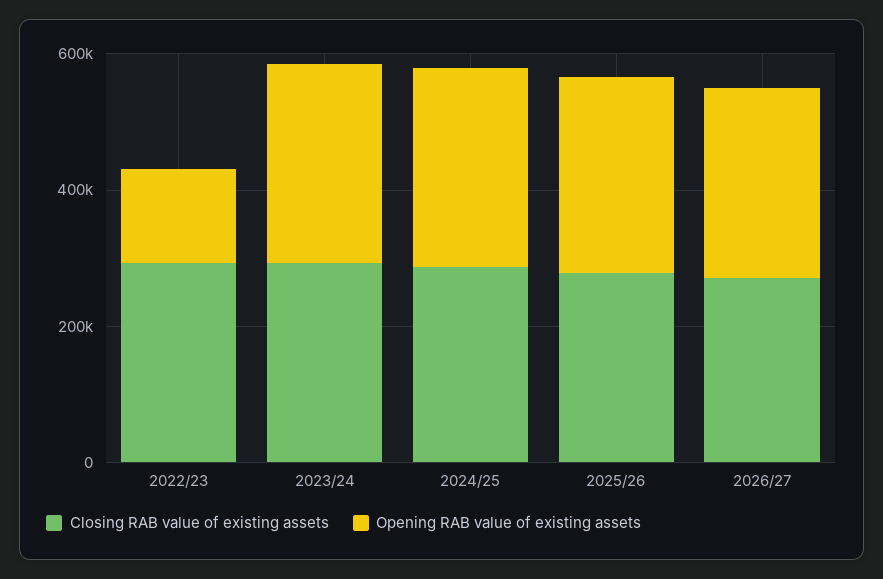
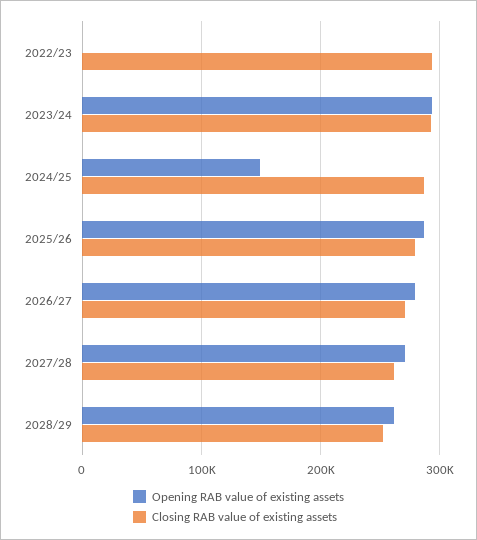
Opening RAB value of existing assets, 2022/23: 150000 -> 0
Opening RAB value of existing assets, 2024/25: 300000 -> 150000
Opening RAB value of existing assets, 2027/28: none -> 270000
Closing RAB value of existing assets, 2027/28: none -> 260000
Opening RAB value of existing assets, 2028/29: none -> 260000
Closing RAB value of existing assets, 2028/29: none -> 250000

